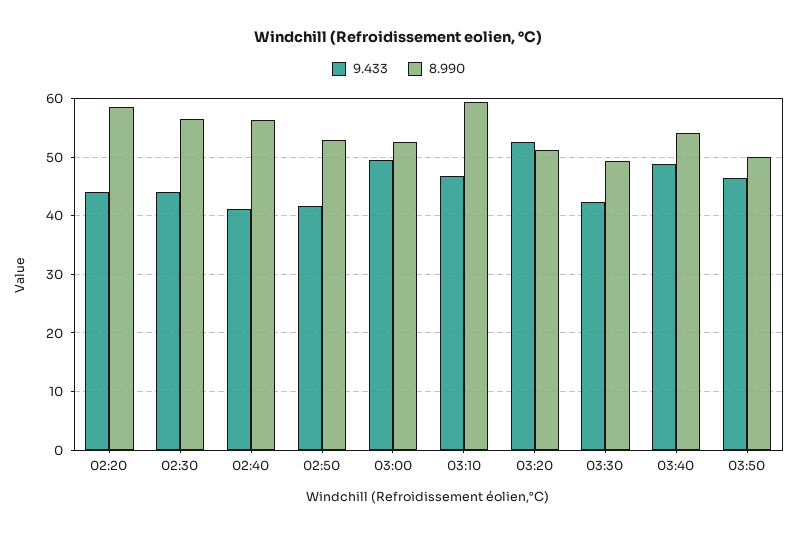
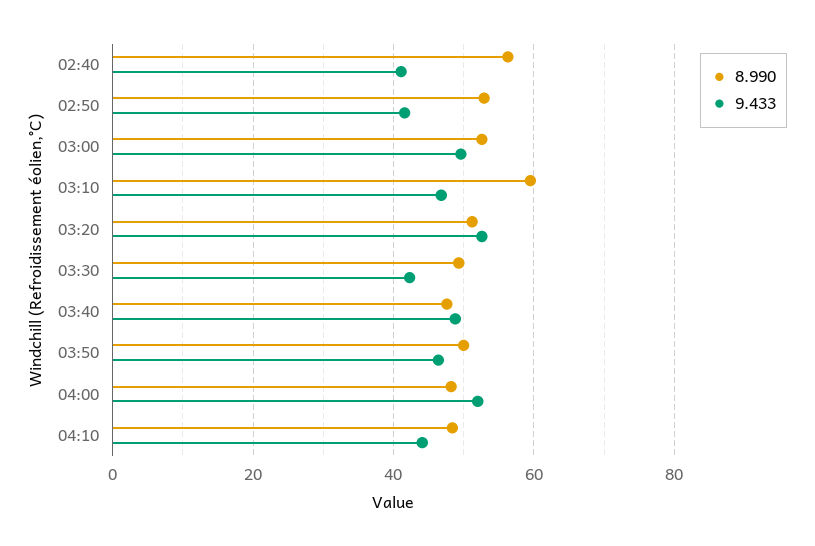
9.433, 02:20: 44 -> none
8.990, 02:20: 58 -> none
9.433, 02:30: 44 -> none
8.990, 02:30: 56 -> none
8.990, 03:40: 54 -> 48
8.990, 04:00: none -> 48
9.433, 04:00: none -> 52
8.990, 04:10: none -> 48
9.433, 04:10: none -> 44

